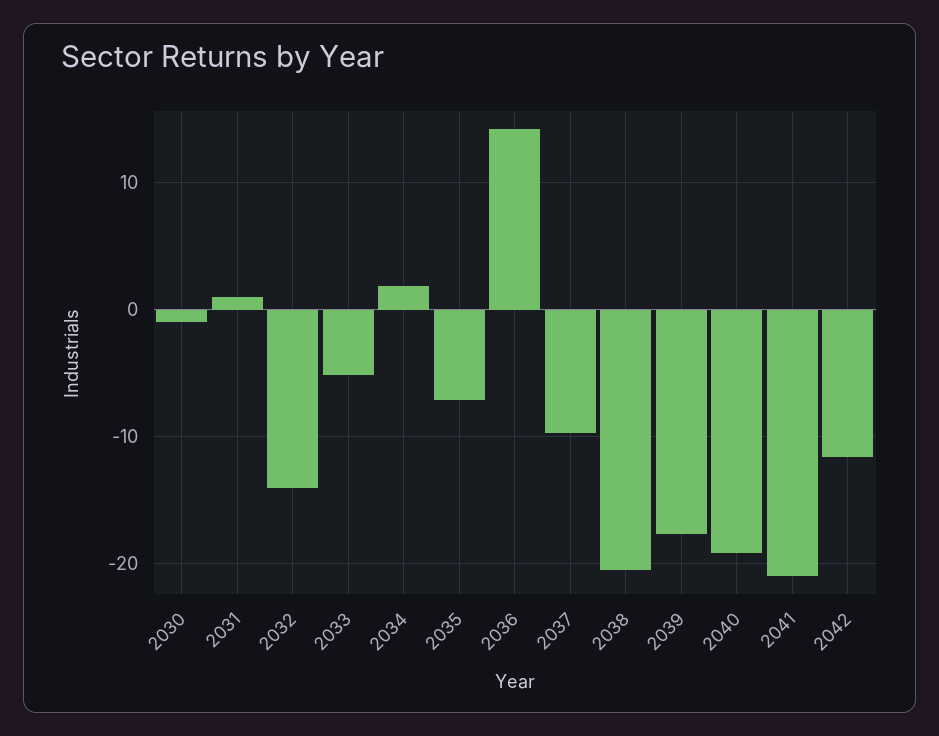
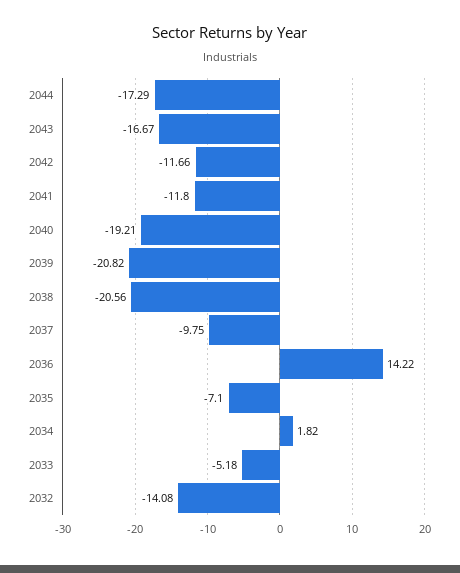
2030: -1 -> none
2031: 1 -> none
2039: -18 -> -20.82
2041: -21 -> -11.8
2044: none -> -17.29
2043: none -> -16.67

